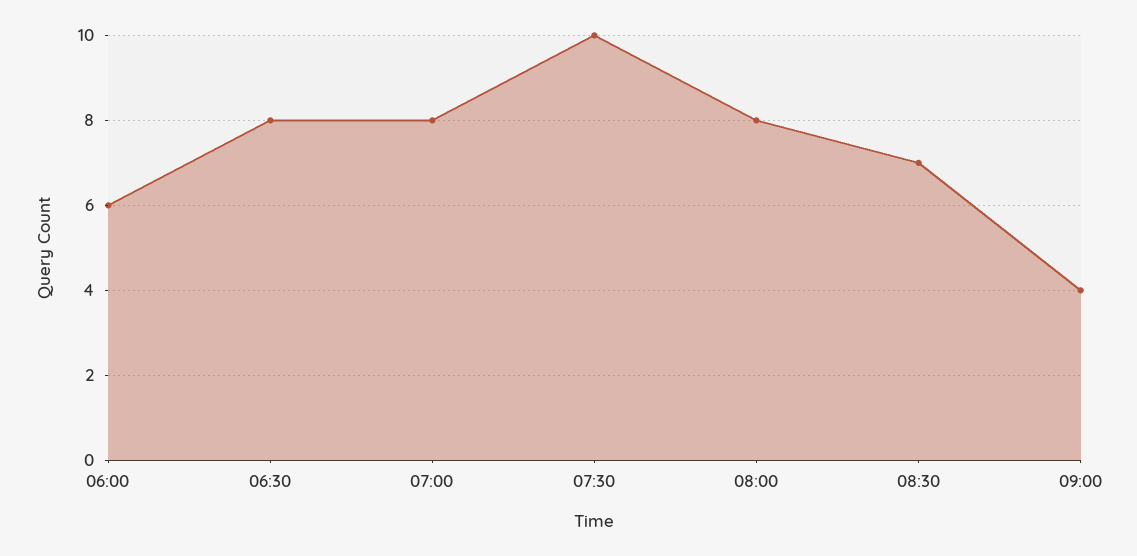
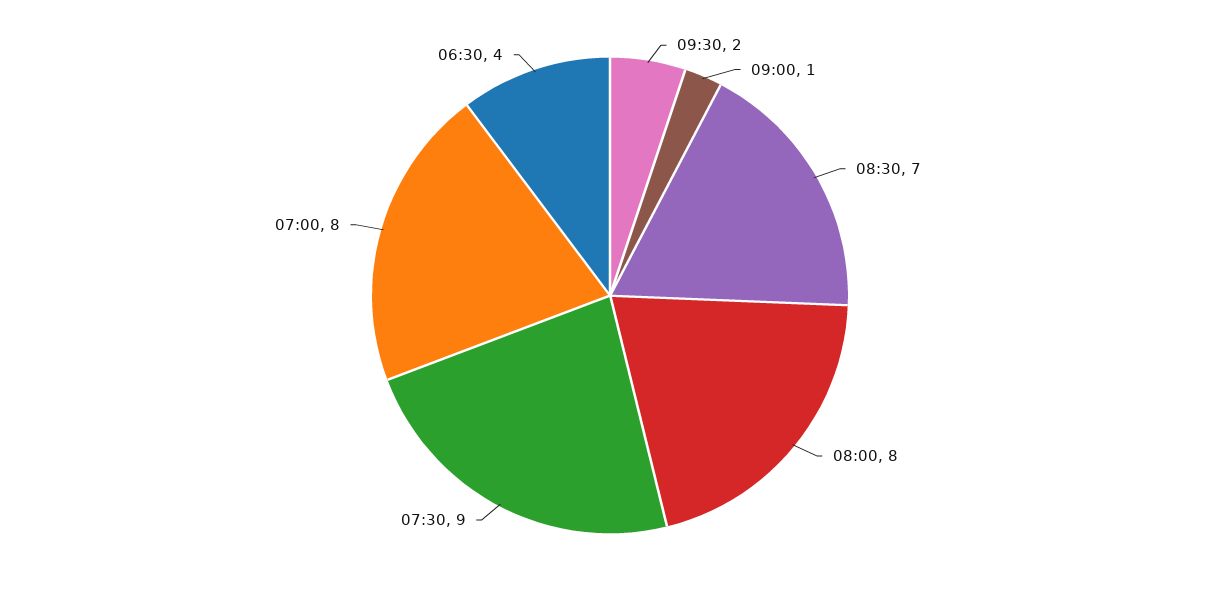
06:00: 6 -> none
06:30: 8 -> 4
07:30: 10 -> 9
09:00: 4 -> 1
09:30: none -> 2

